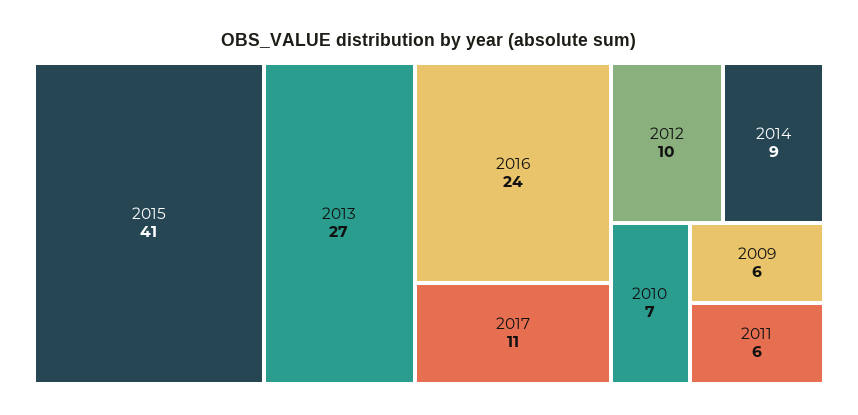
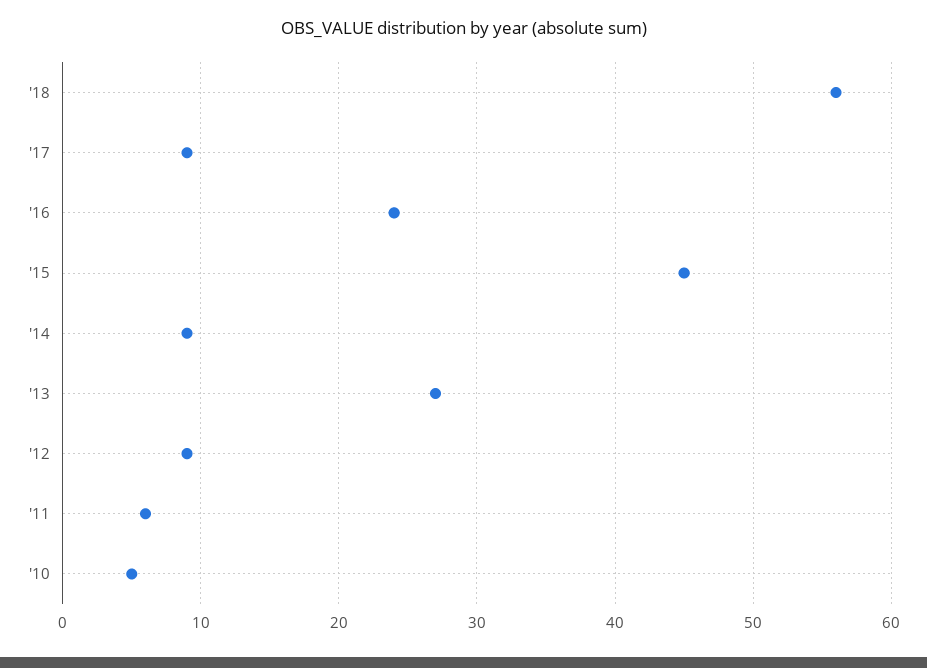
2015: 41 -> 45
2017: 11 -> 9
2012: 10 -> 9
2010: 7 -> 5
2009: 6 -> none
'18: none -> 56

